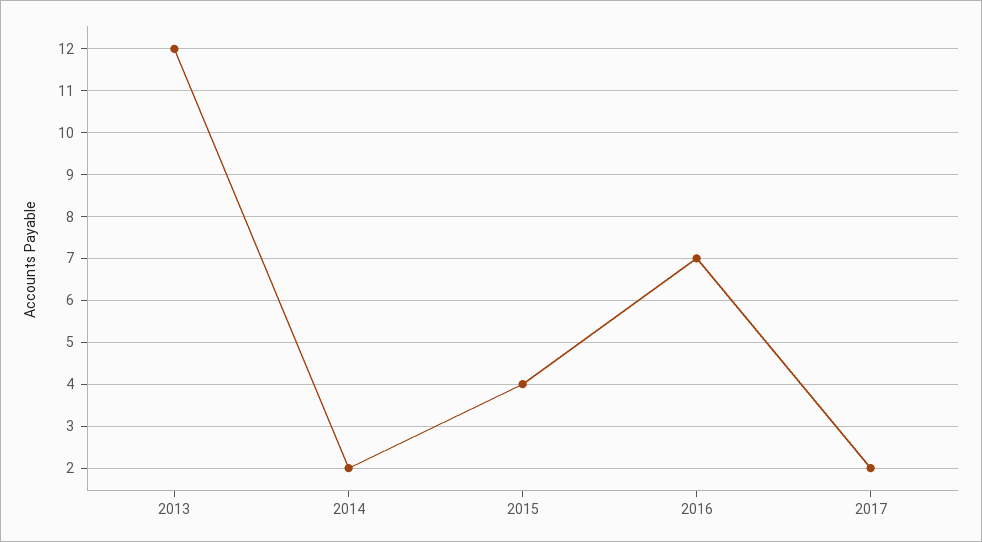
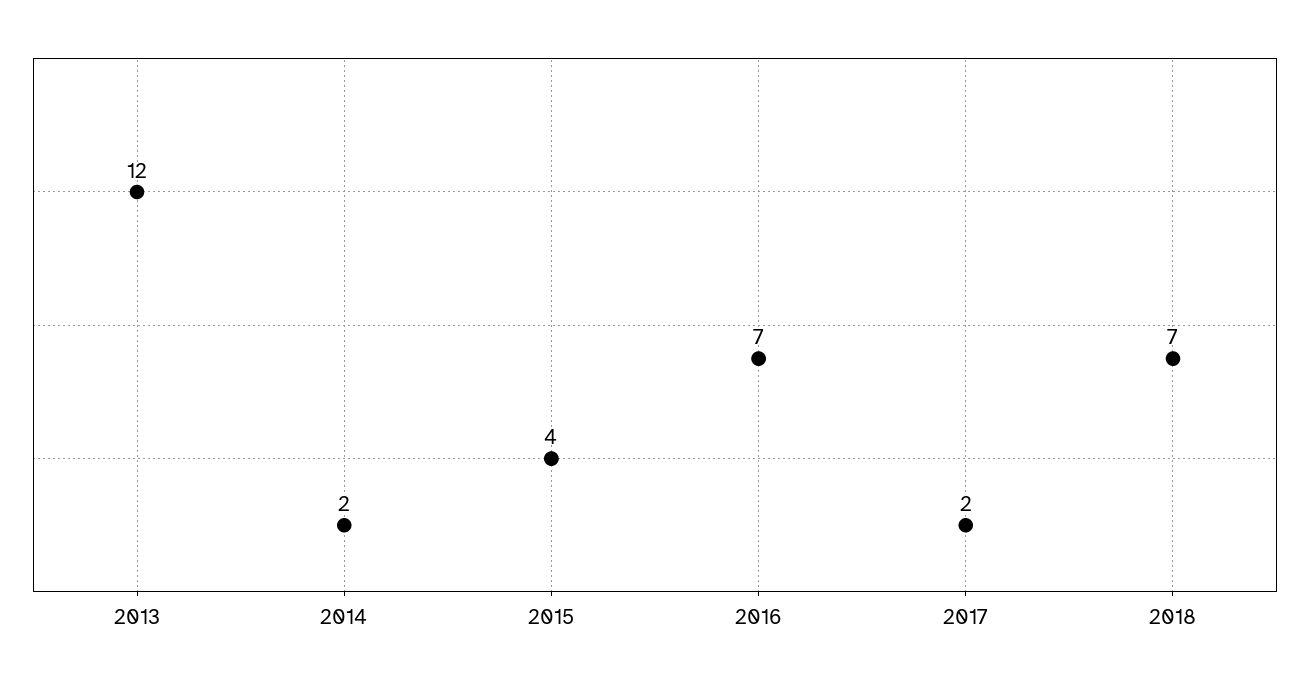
2018: none -> 7

